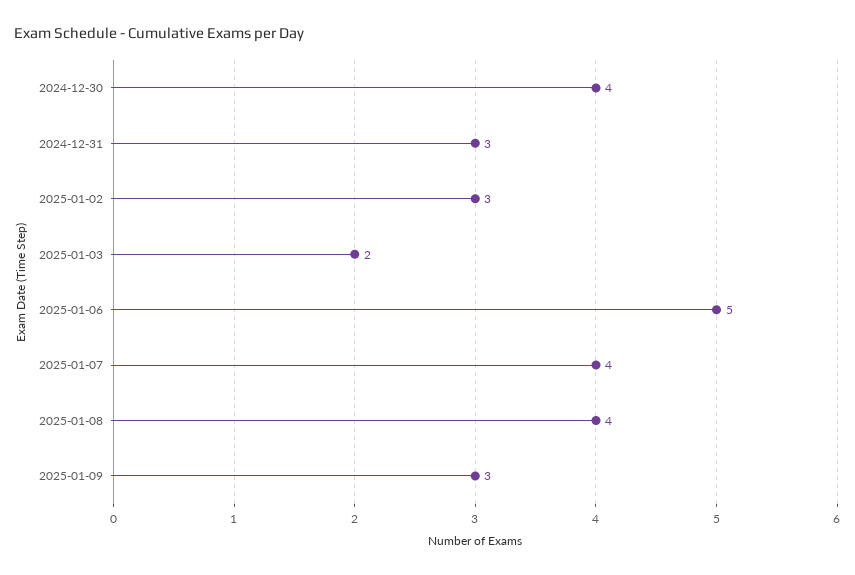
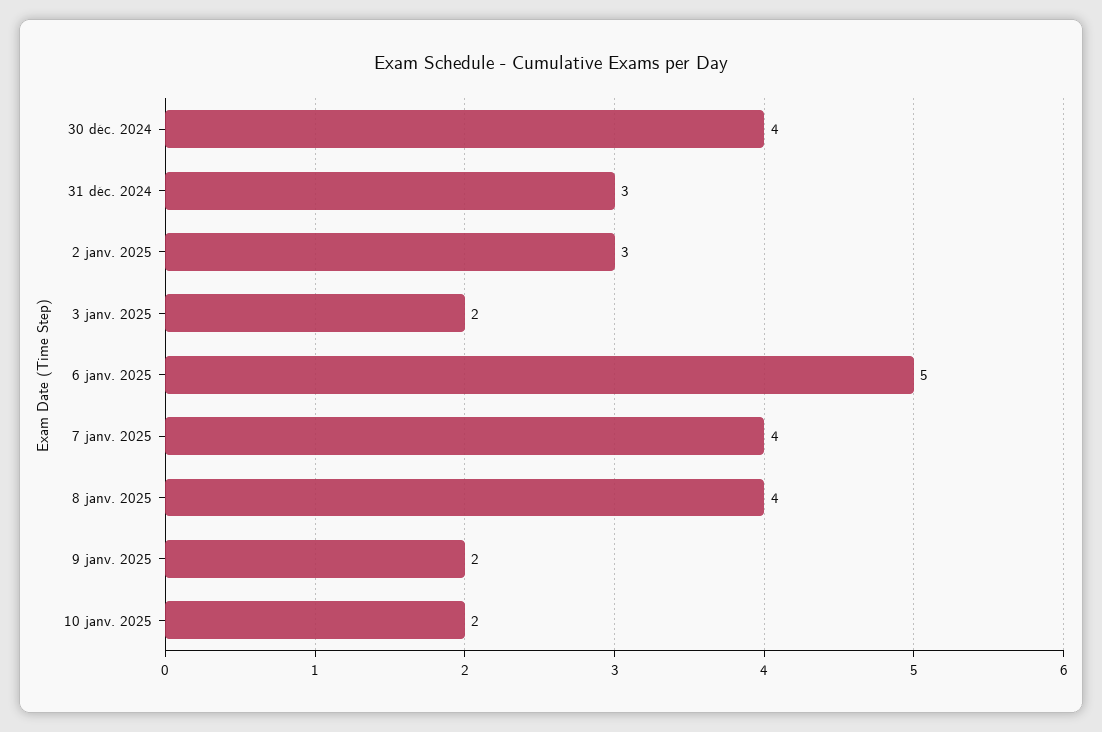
2025-01-09: 3 -> 2
10 janv. 2025: none -> 2

